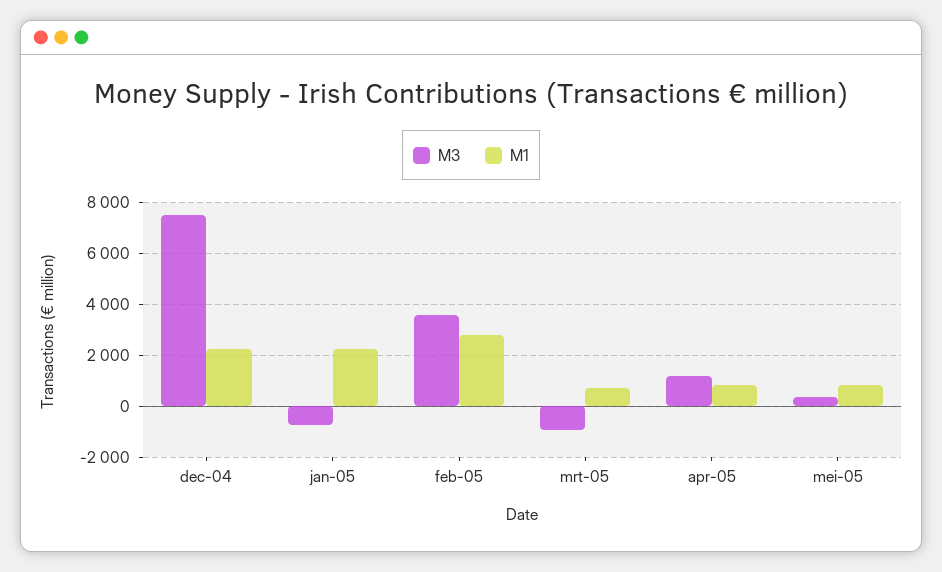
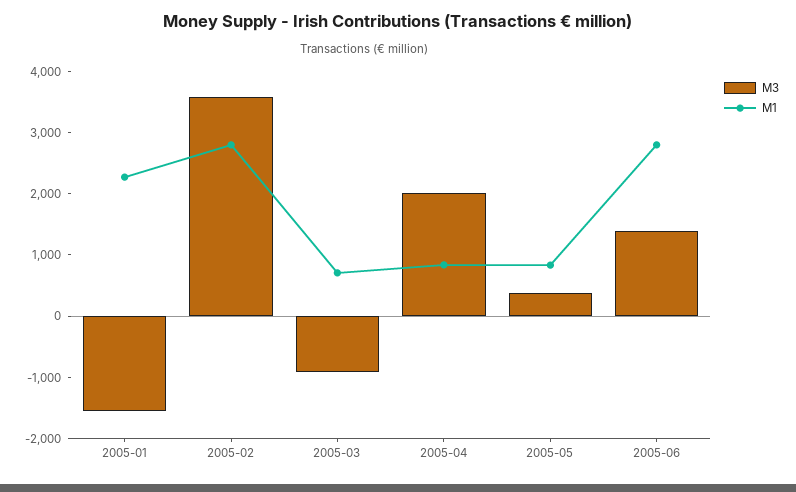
M3, dec-04: 7500 -> none
M1, dec-04: 2250 -> none
M3, jan-05: -750 -> -1600
M3, apr-05: 1250 -> 2000
M3, 2005-06: none -> 1400
M1, 2005-06: none -> 2800

